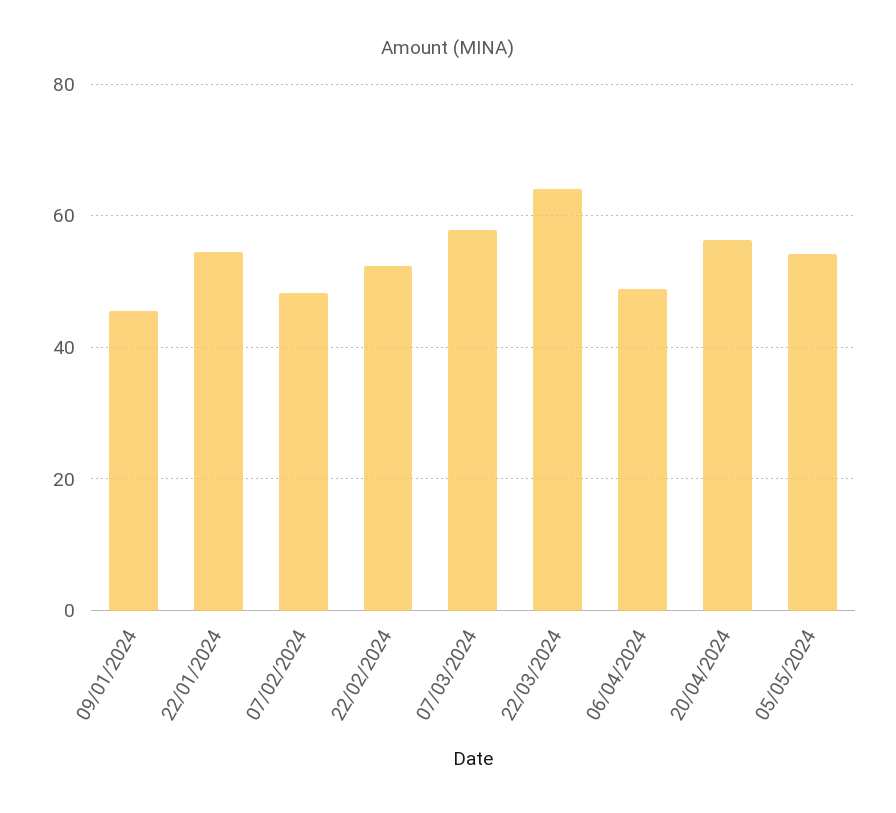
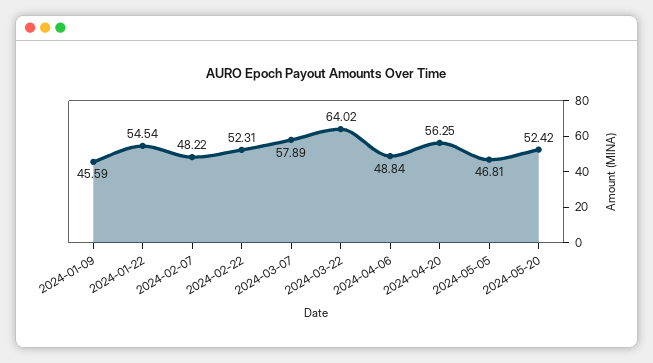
05/05/2024: 54 -> 46.81
2024-05-20: none -> 52.42

